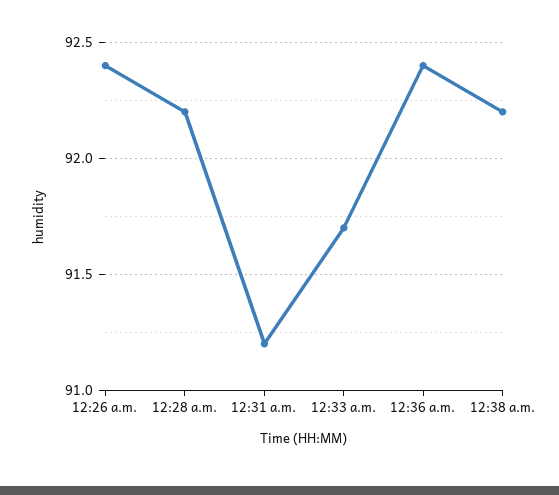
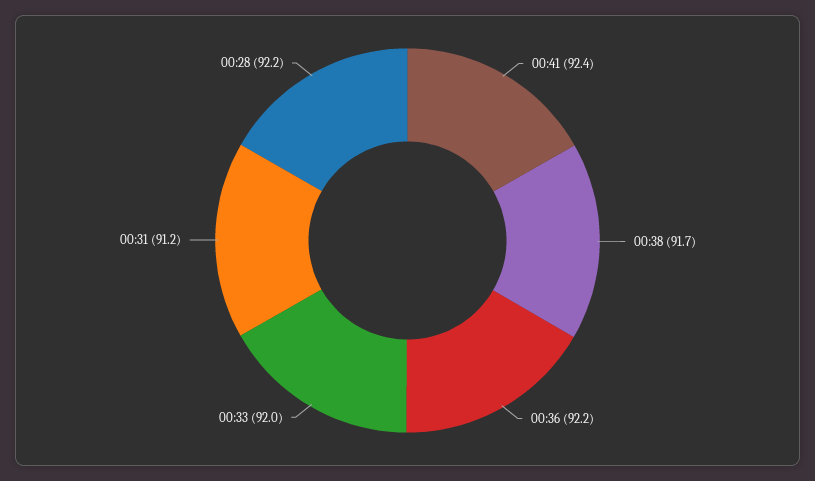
12:26 a.m.: 92.4 -> none
12:33 a.m.: 91.7 -> 92
12:36 a.m.: 92.4 -> 92.2
12:38 a.m.: 92.2 -> 91.7
00:41: none -> 92.4

